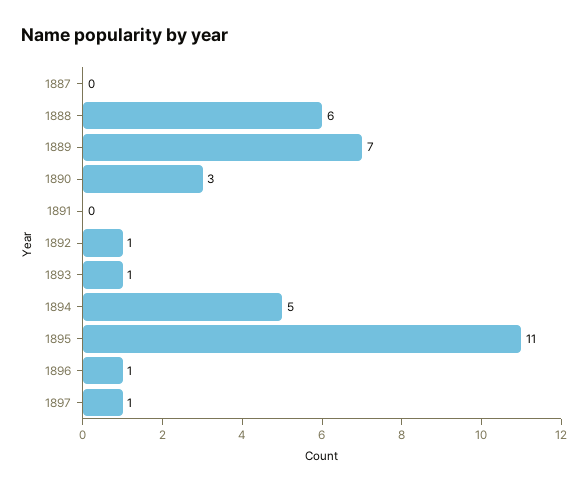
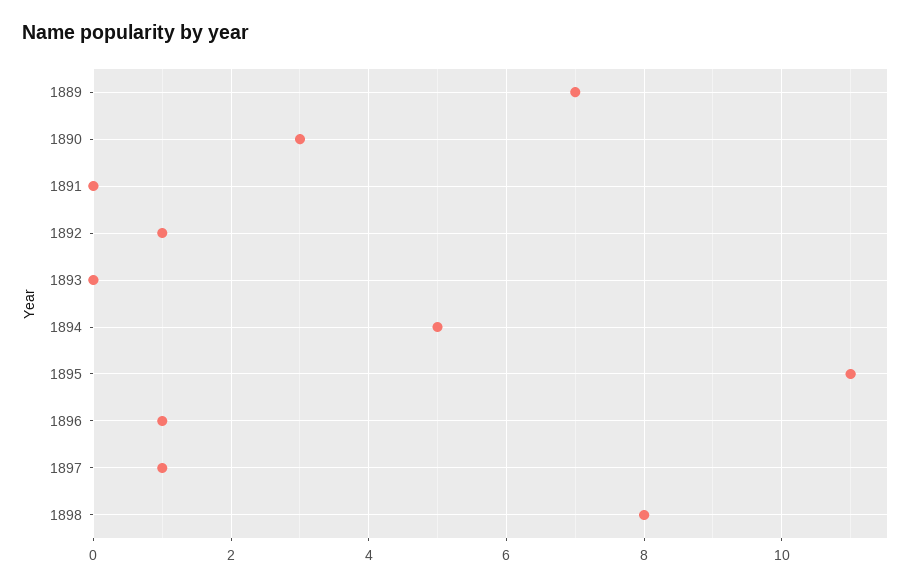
1887: 0 -> none
1888: 6 -> none
1893: 1 -> 0
1898: none -> 8

